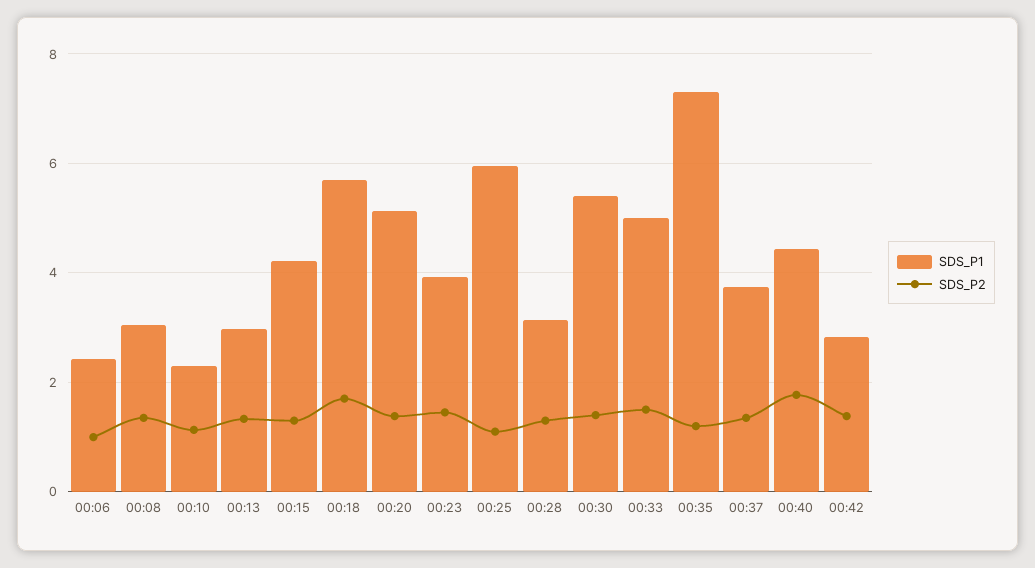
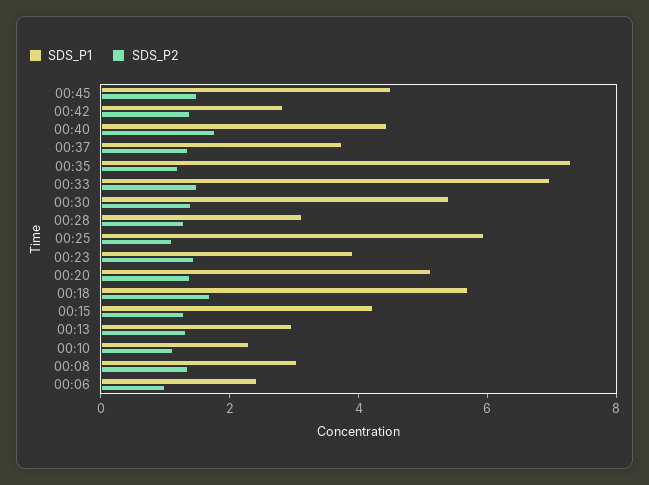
SDS_P1, 00:33: 5 -> 7
SDS_P1, 00:45: none -> 4.5
SDS_P2, 00:45: none -> 1.5

